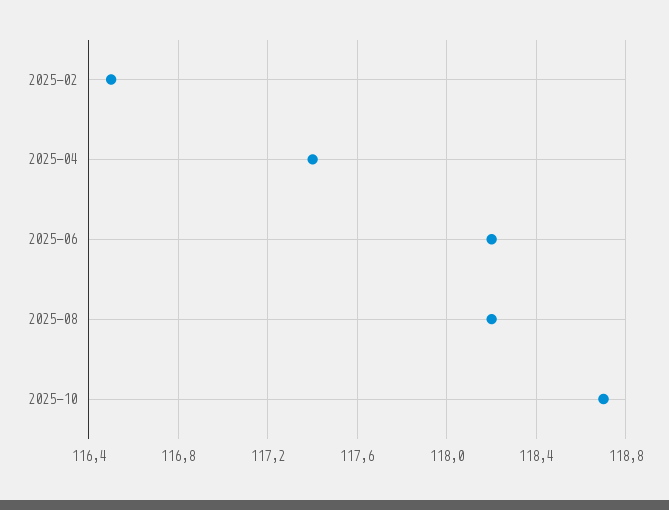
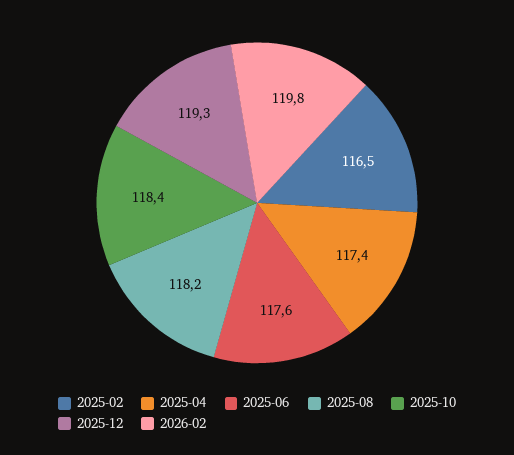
2025-06: 118.2 -> 117.6
2025-10: 118.7 -> 118.4
2025-12: none -> 119.3
2026-02: none -> 119.8

